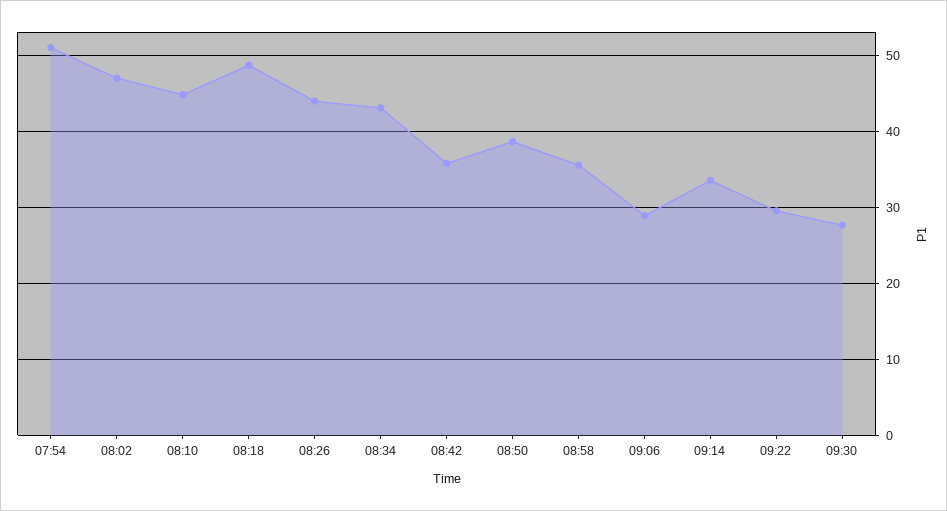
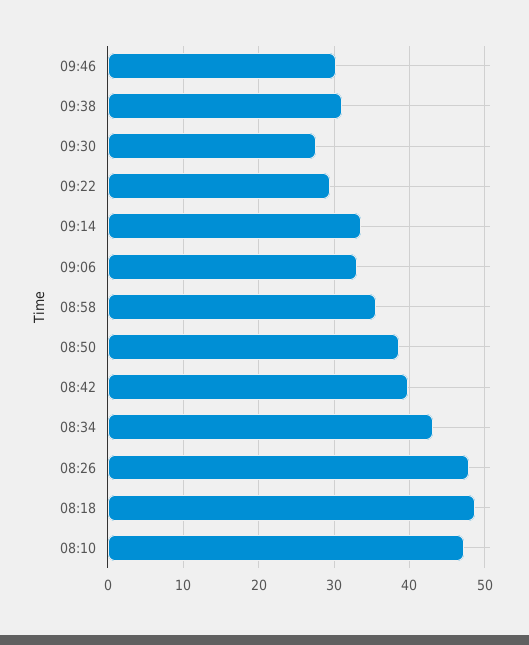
07:54: 51 -> none
08:02: 47 -> none
08:10: 45 -> 47
08:26: 44 -> 48
08:42: 36 -> 40
09:06: 29 -> 33
09:46: none -> 30
09:38: none -> 31

